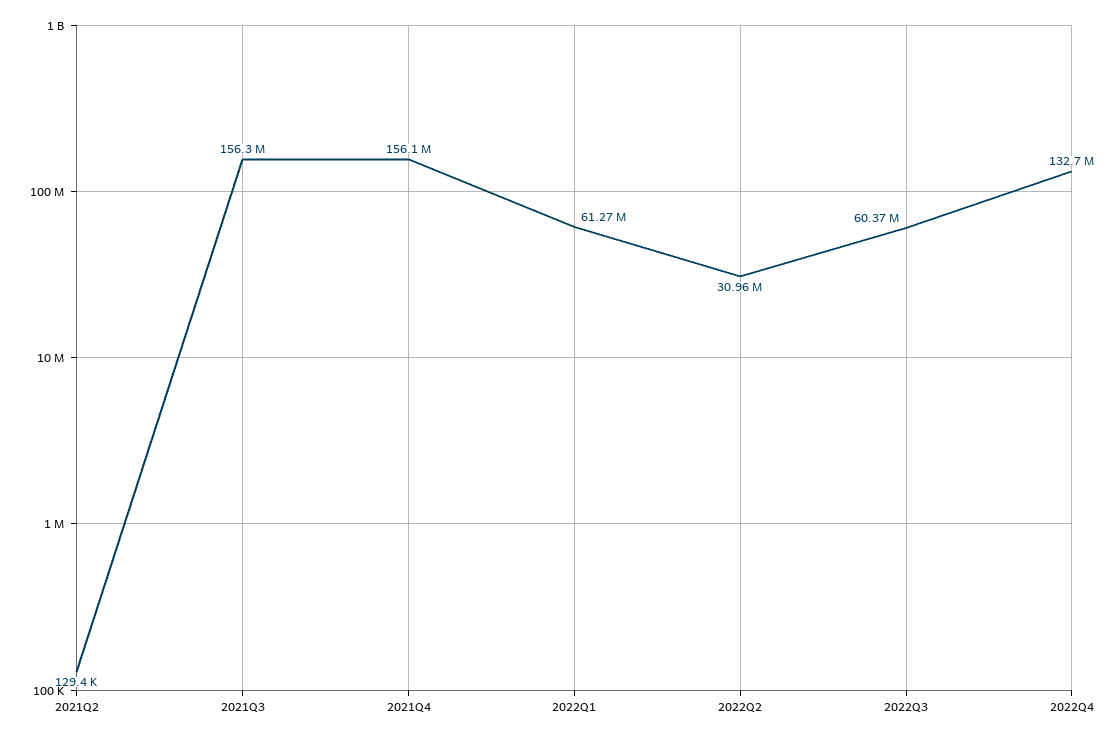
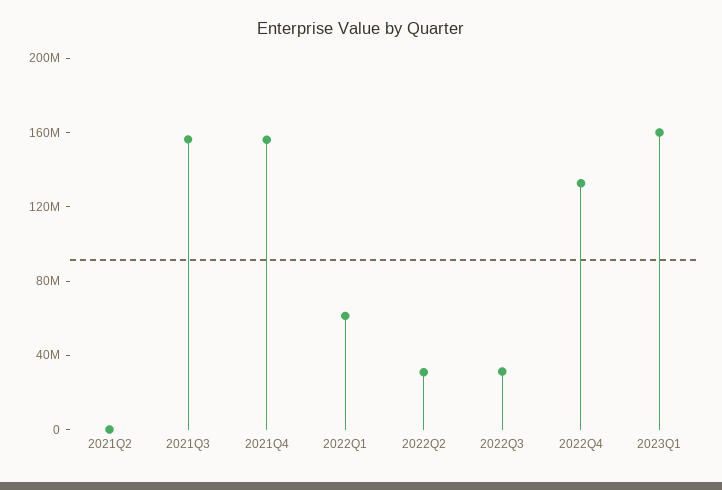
2022Q3: 60370000 -> 30000000
2023Q1: none -> 160000000

